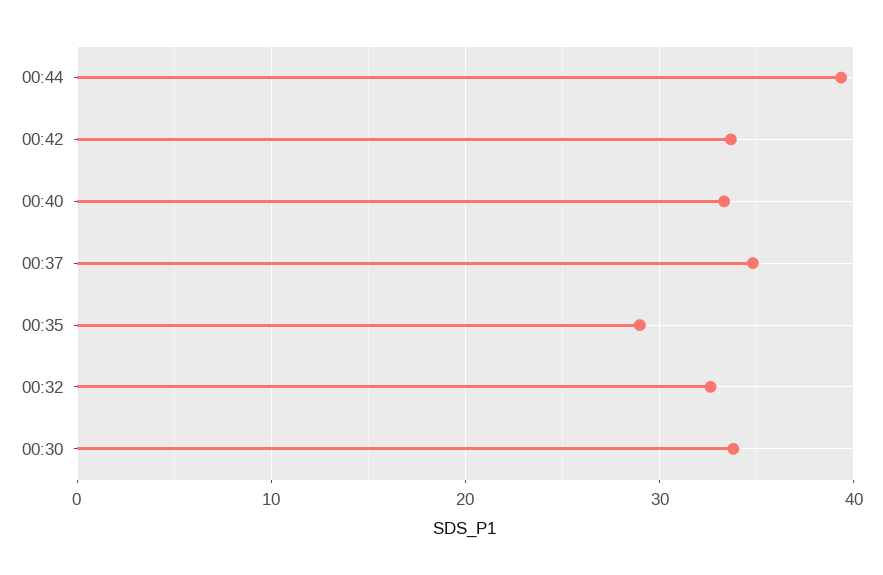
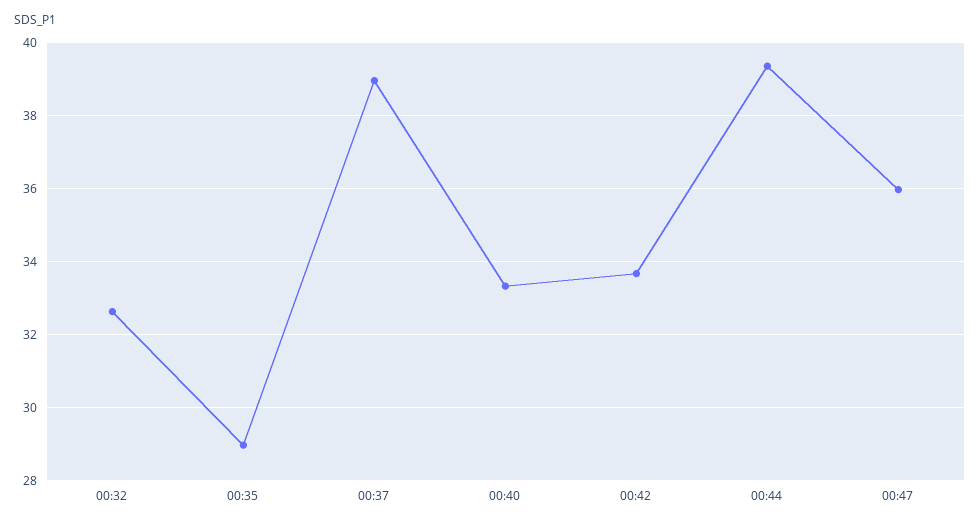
00:37: 35 -> 39
00:30: 34 -> none
00:47: none -> 36

